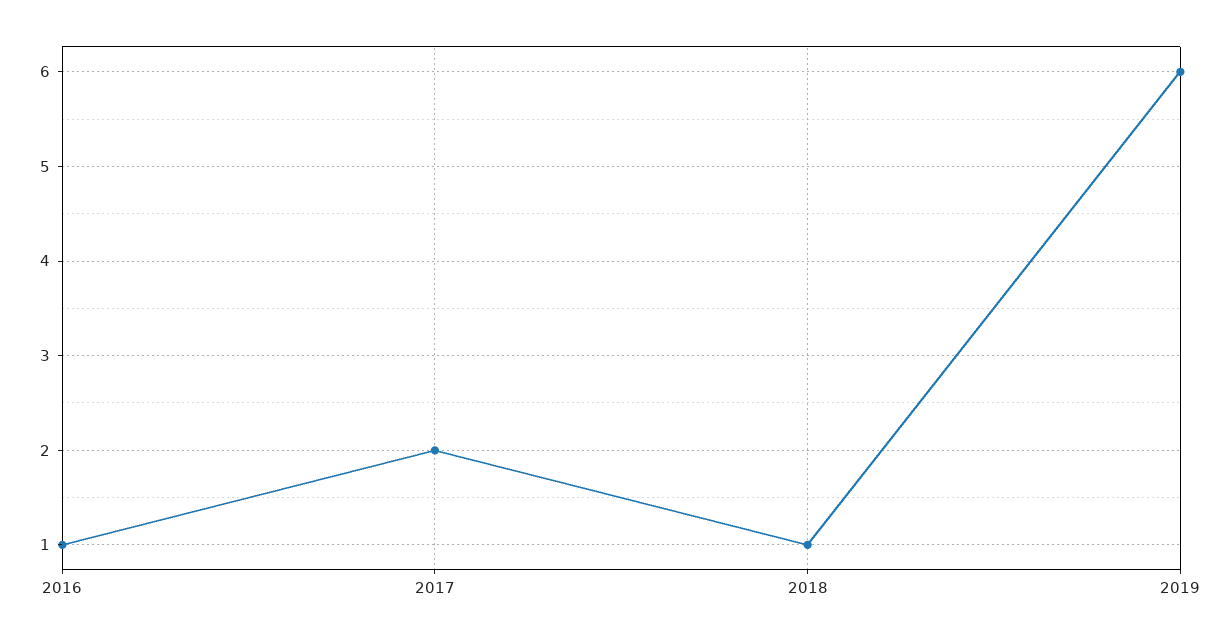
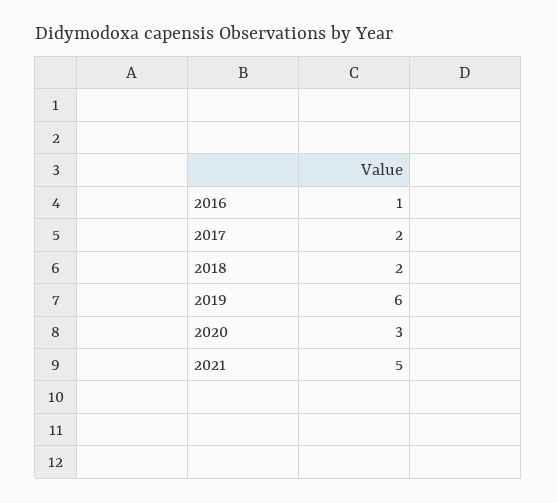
2018: 1 -> 2
2020: none -> 3
2021: none -> 5

